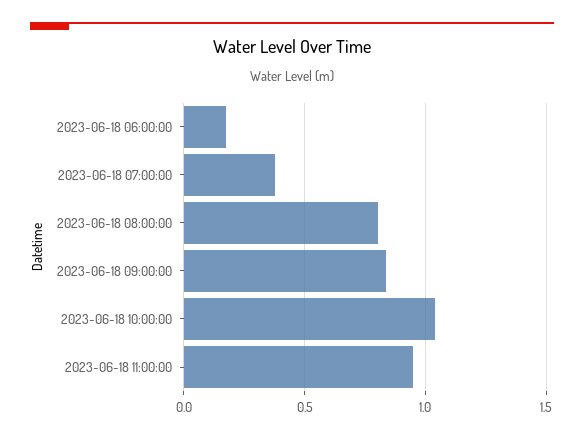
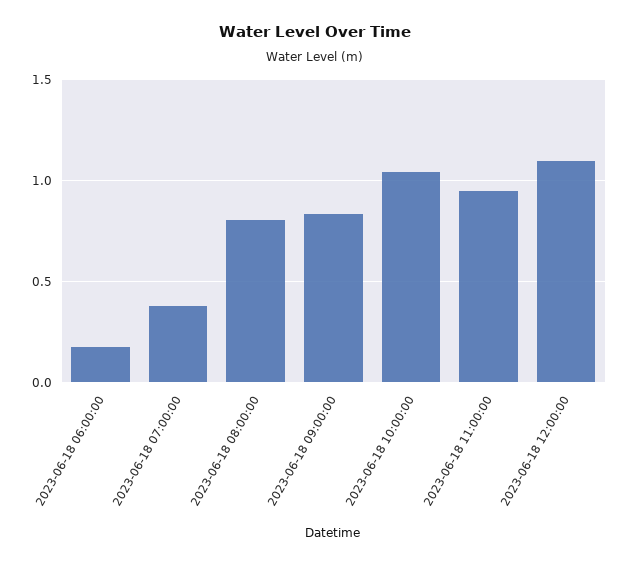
2023-06-18 12:00:00: none -> 1.1

